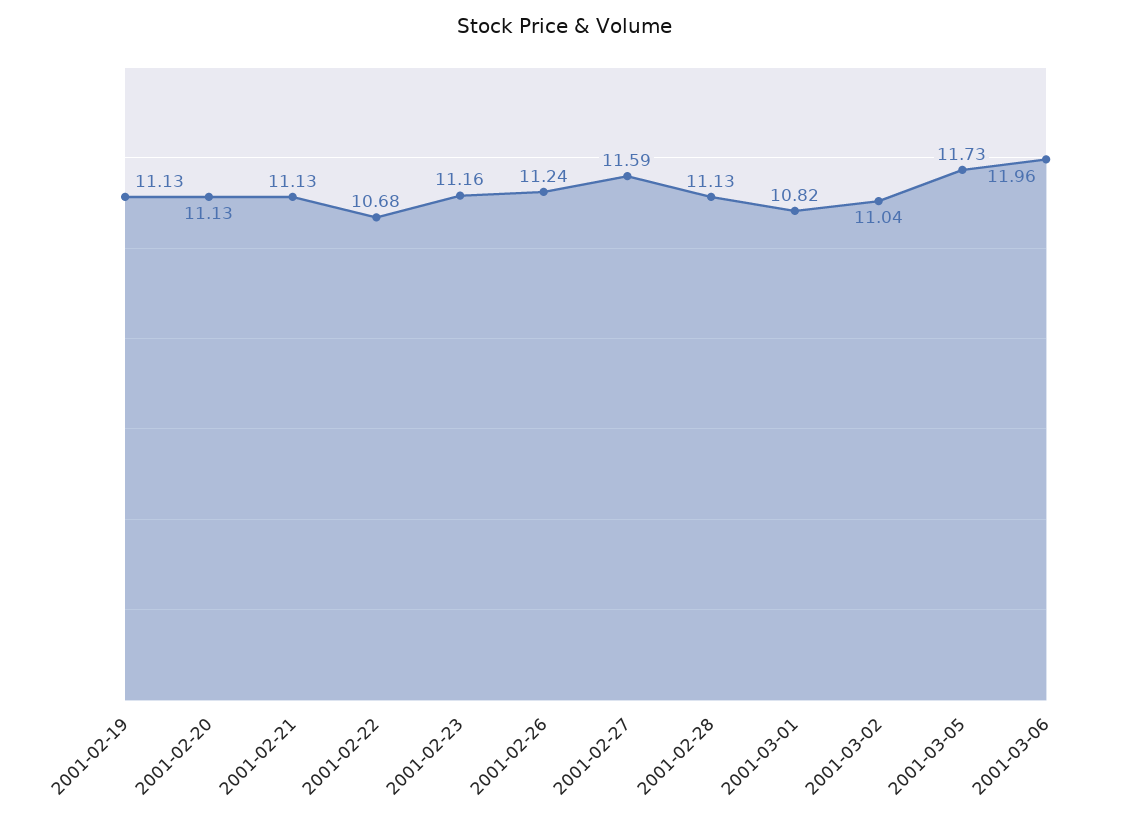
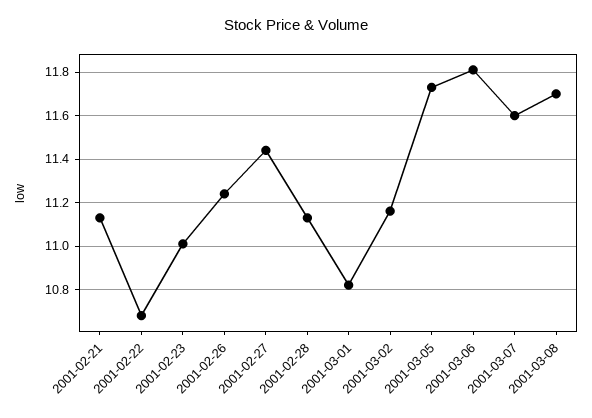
2001-02-19: 11.13 -> none
2001-02-20: 11.13 -> none
2001-02-23: 11.16 -> 11
2001-02-27: 11.59 -> 11.45
2001-03-02: 11.04 -> 11.15
2001-03-06: 11.96 -> 11.8
2001-03-07: none -> 11.6
2001-03-08: none -> 11.7

